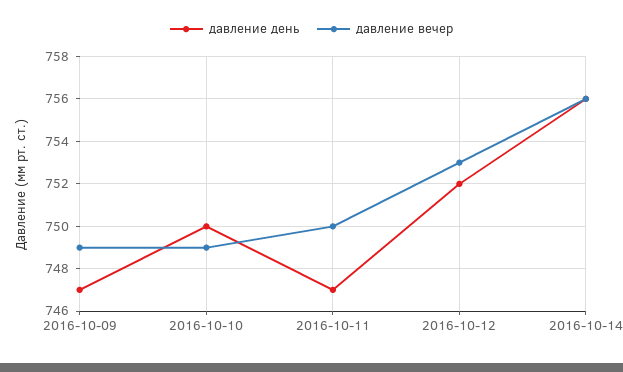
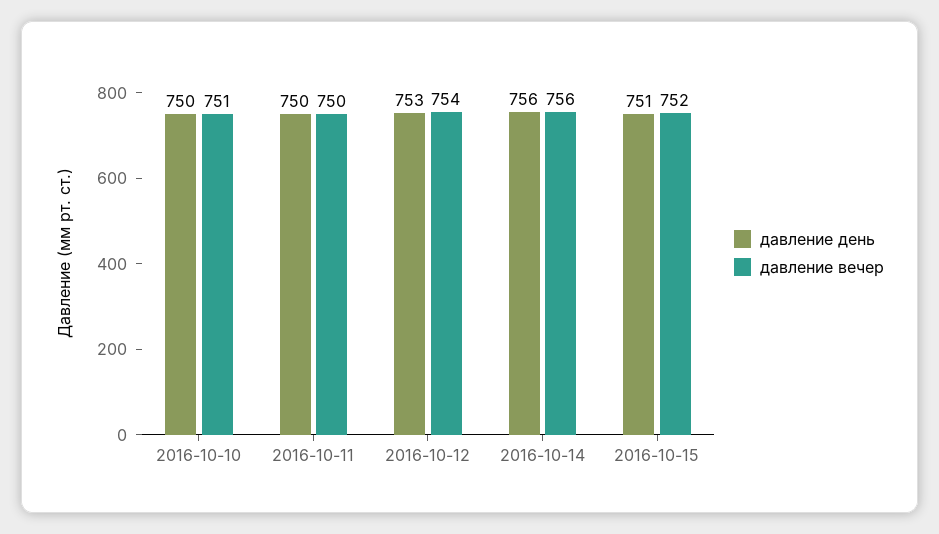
давление день, 2016-10-09: 747 -> none
давление вечер, 2016-10-09: 749 -> none
давление вечер, 2016-10-10: 749 -> 751
давление день, 2016-10-11: 747 -> 750
давление день, 2016-10-12: 752 -> 753
давление вечер, 2016-10-12: 753 -> 754
давление день, 2016-10-15: none -> 751
давление вечер, 2016-10-15: none -> 752

